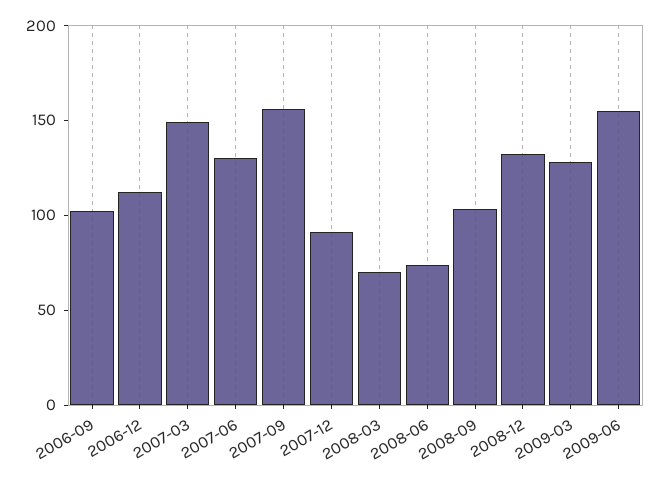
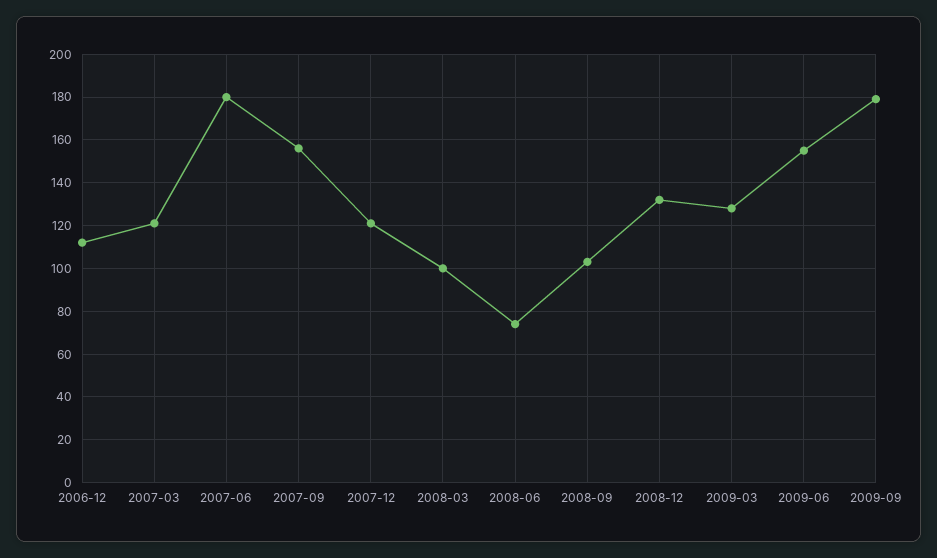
2006-09: 100 -> none
2007-03: 150 -> 120
2007-06: 130 -> 180
2007-12: 90 -> 120
2008-03: 70 -> 100
2009-09: none -> 180

